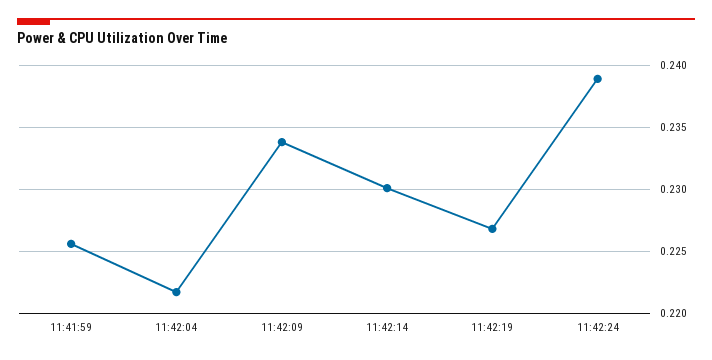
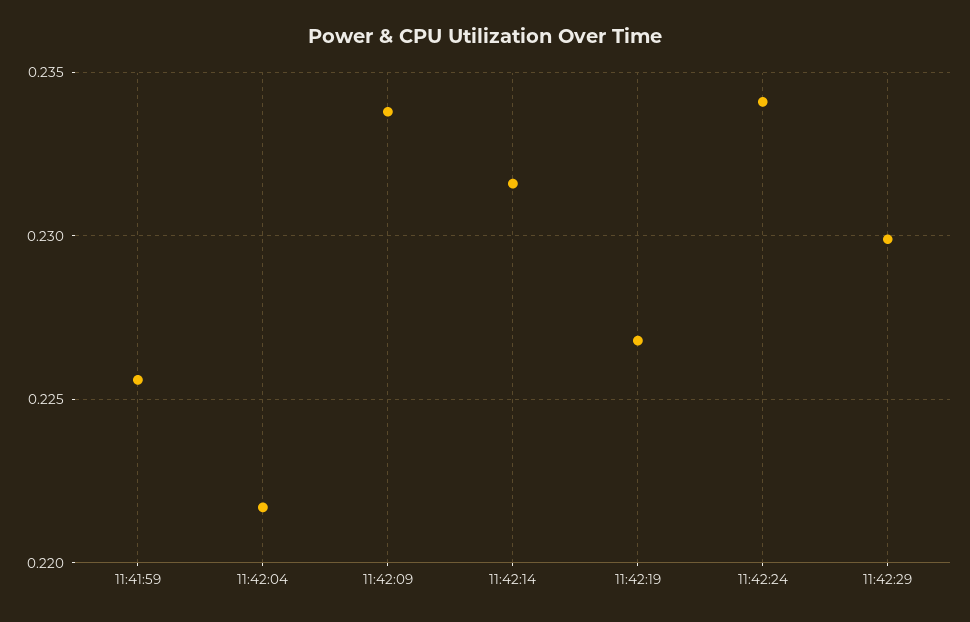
11:42:14: 0.23 -> 0.2315
11:42:24: 0.239 -> 0.234
11:42:29: none -> 0.23

